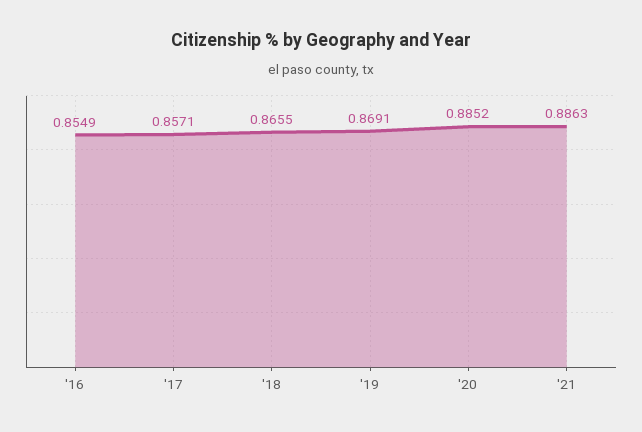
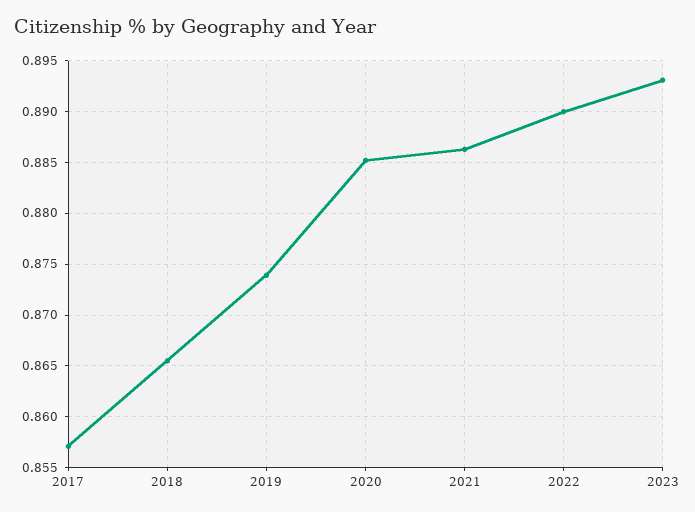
'16: 0.8549 -> none
'19: 0.8691 -> 0.874
2022: none -> 0.89
2023: none -> 0.893

